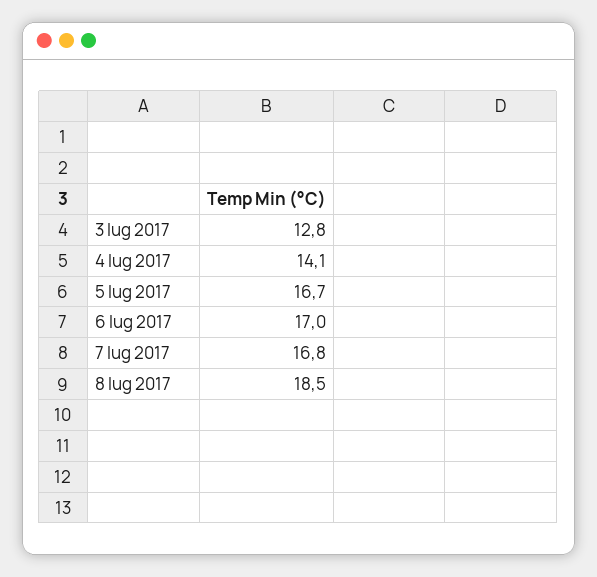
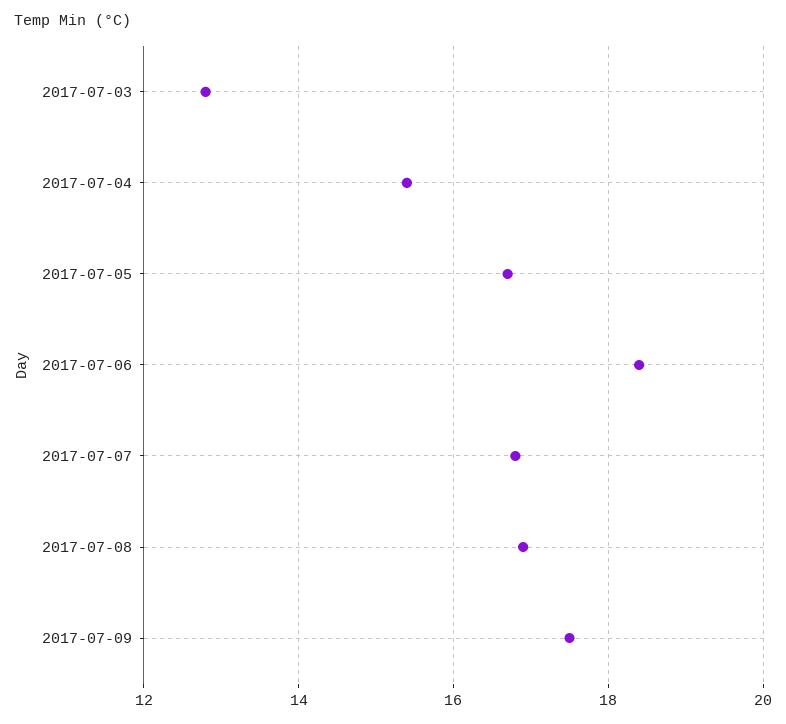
4 lug 2017: 14.1 -> 15.5
6 lug 2017: 17 -> 18.5
8 lug 2017: 18.5 -> 17
2017-07-09: none -> 17.5

